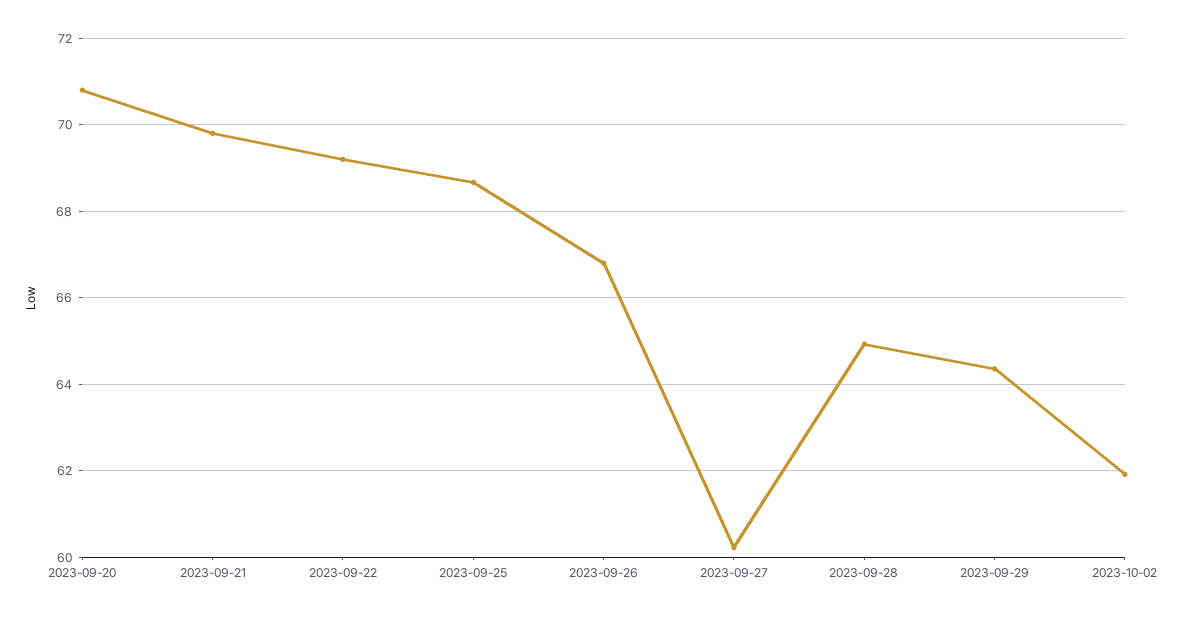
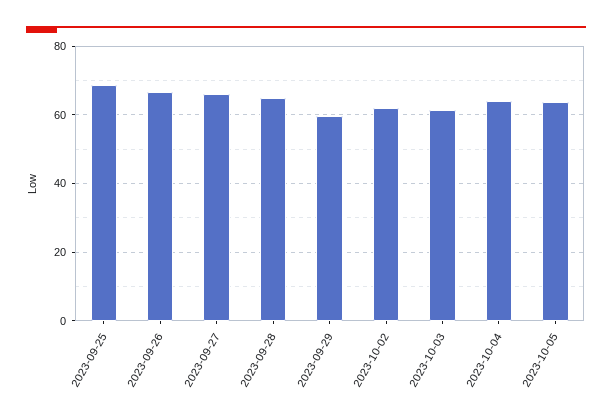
2023-09-20: 70.8 -> none
2023-09-21: 69.8 -> none
2023-09-22: 69.2 -> none
2023-09-27: 60.2 -> 66
2023-09-29: 64.4 -> 60
2023-10-03: none -> 62
2023-10-04: none -> 64
2023-10-05: none -> 64

